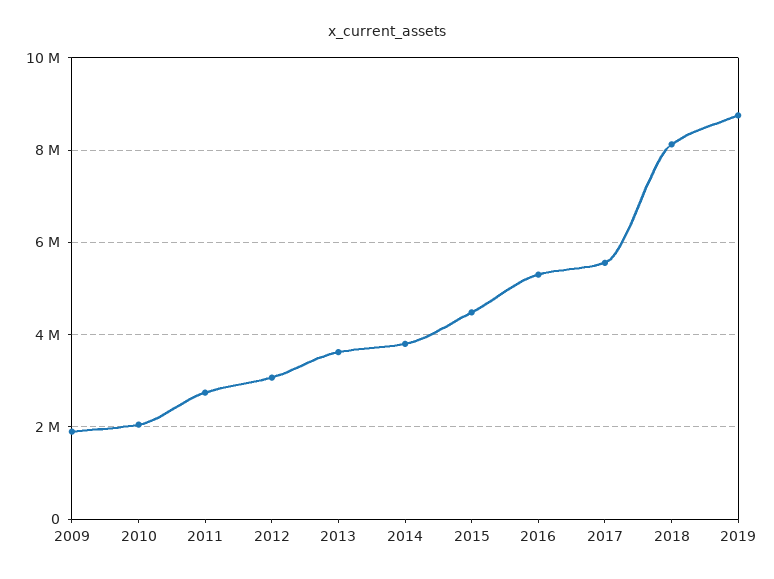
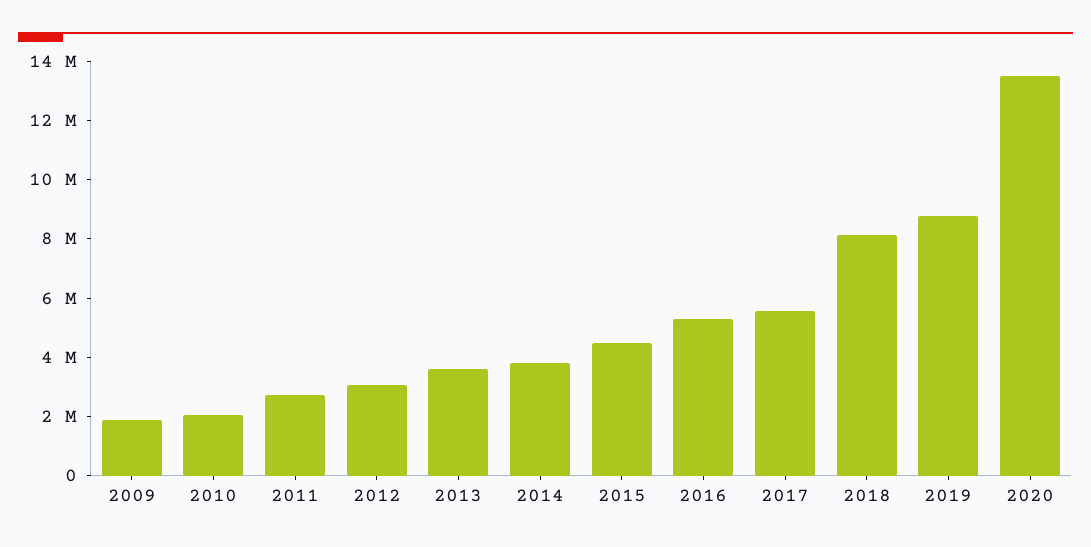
2020: none -> 13500000

